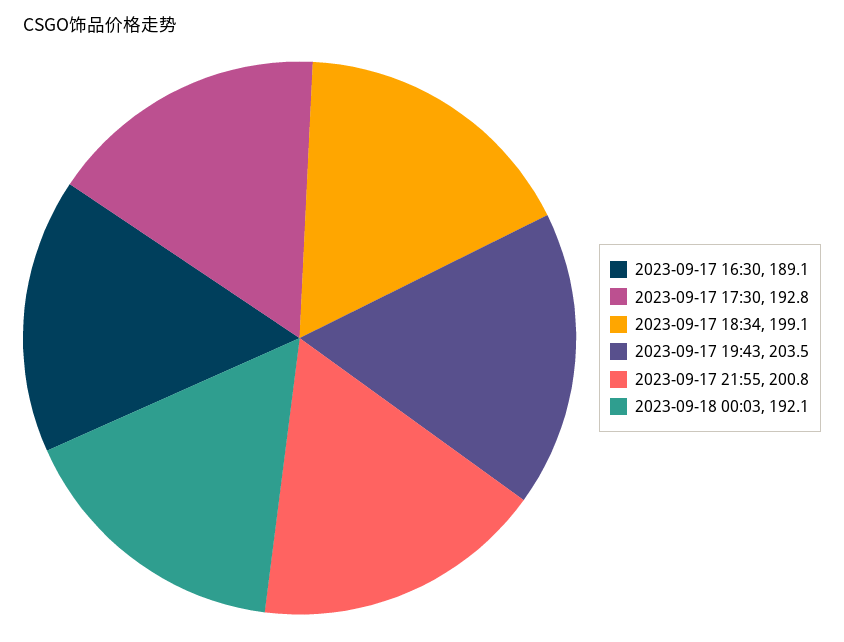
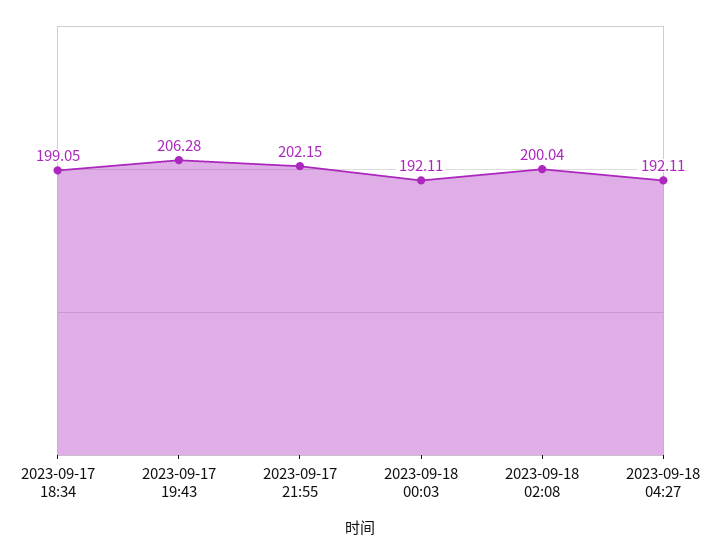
2023-09-17 16:30: 189.1 -> none
2023-09-17 17:30: 192.8 -> none
2023-09-17 19:43: 203.5 -> 206.28
2023-09-17 21:55: 200.8 -> 202.15
2023-09-18 02:08: none -> 200.04
2023-09-18 04:27: none -> 192.11

